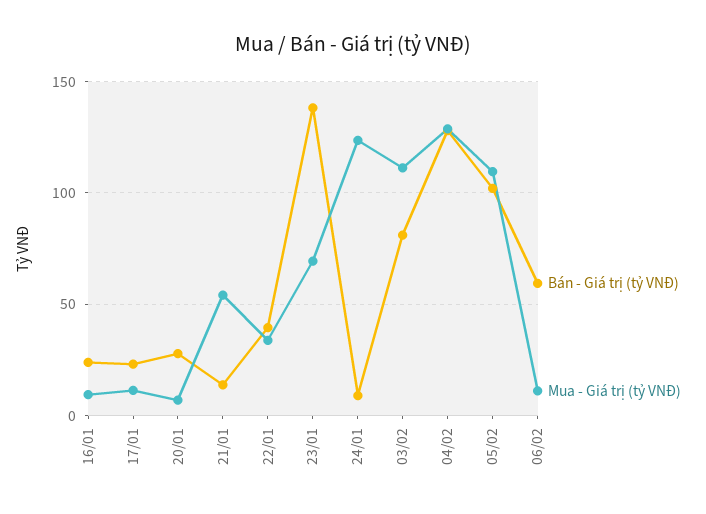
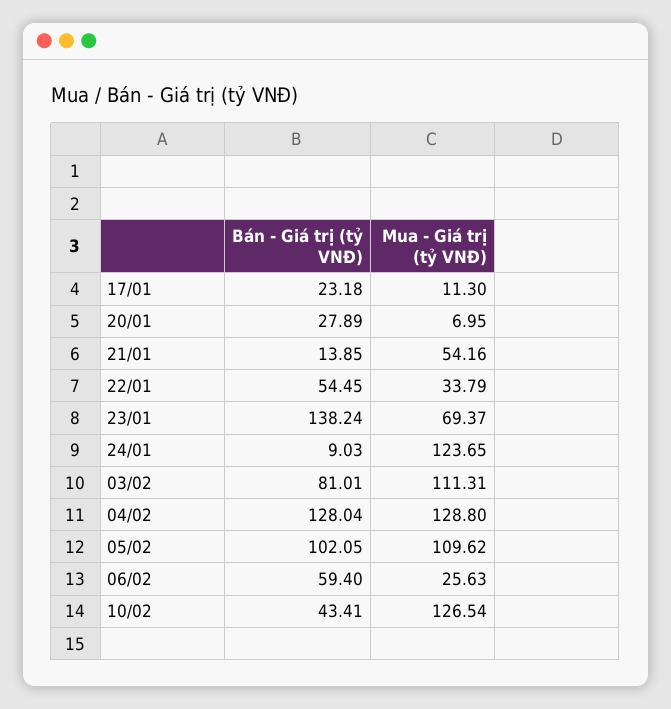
Bán - Giá trị (tỷ VNĐ), 16/01: 25 -> none
Mua - Giá trị (tỷ VNĐ), 16/01: 10 -> none
Bán - Giá trị (tỷ VNĐ), 22/01: 40 -> 54.45
Mua - Giá trị (tỷ VNĐ), 06/02: 10 -> 25.63
Bán - Giá trị (tỷ VNĐ), 10/02: none -> 43.41
Mua - Giá trị (tỷ VNĐ), 10/02: none -> 126.54

